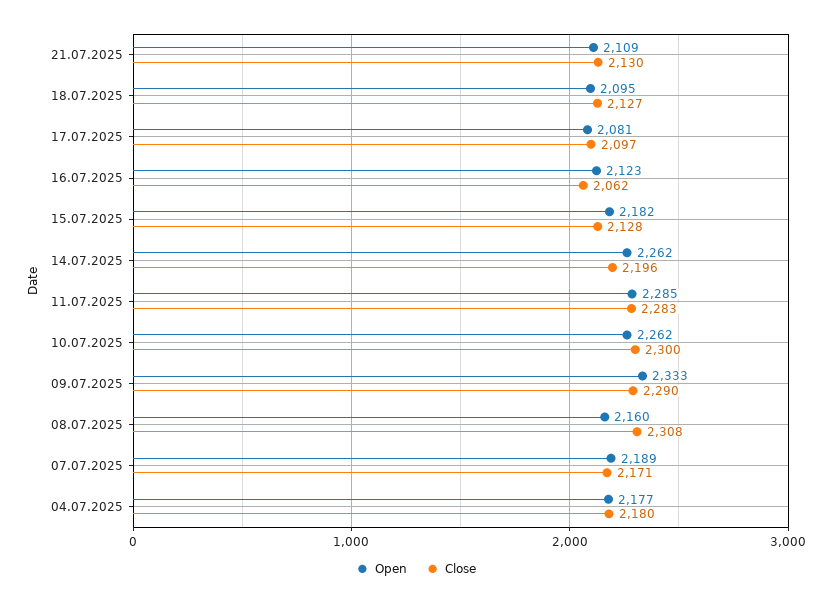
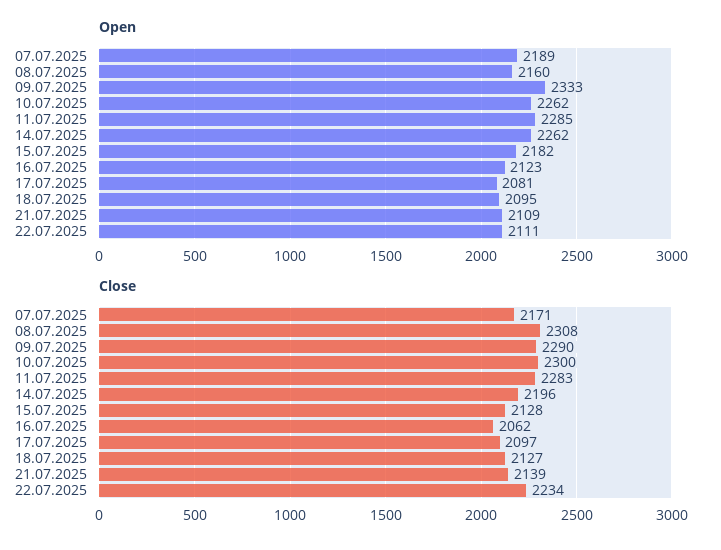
Close, 21.07.2025: 2130 -> 2139
Open, 04.07.2025: 2177 -> none
Close, 04.07.2025: 2180 -> none
Open, 22.07.2025: none -> 2111
Close, 22.07.2025: none -> 2234

